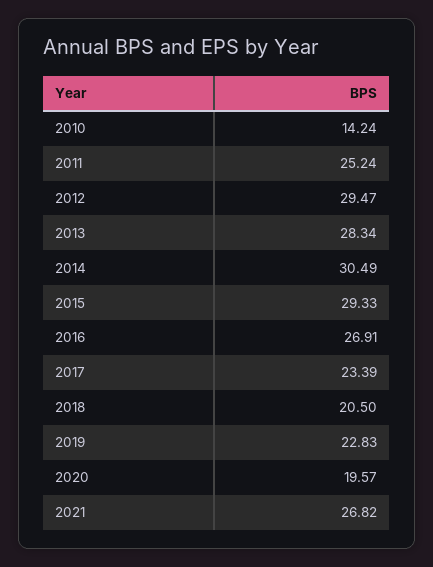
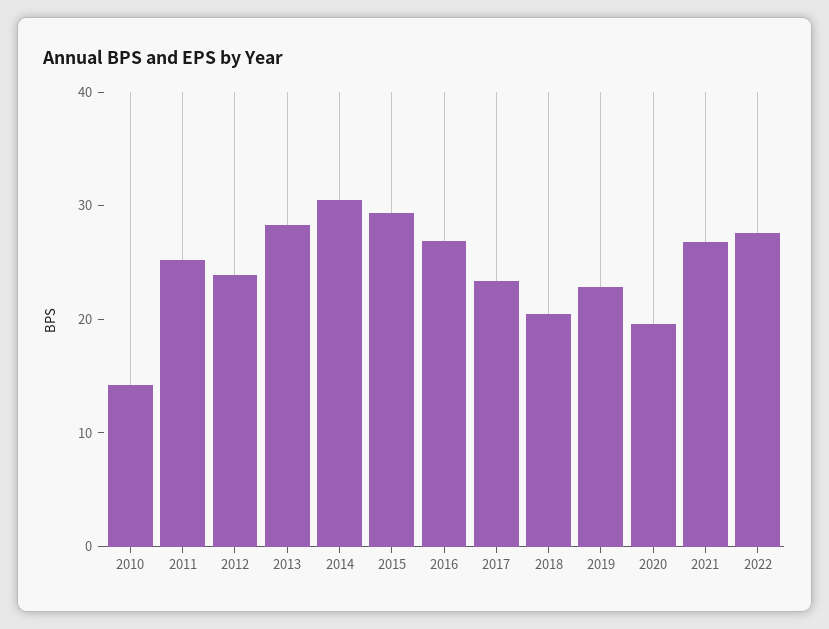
2012: 29.47 -> 24
2022: none -> 28

